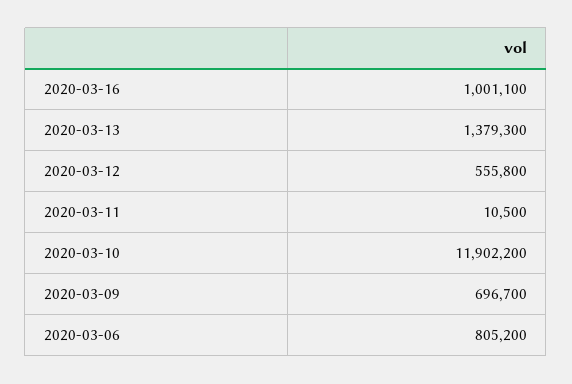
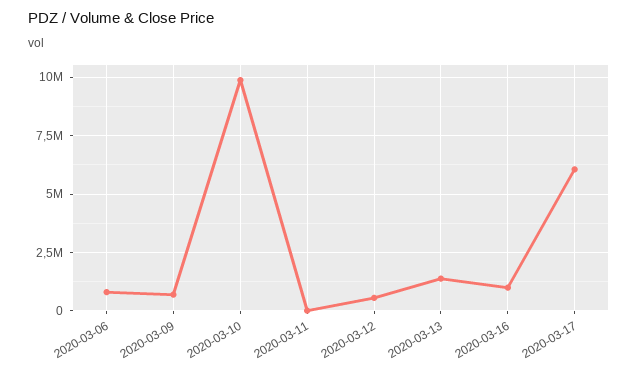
2020-03-10: 11902200 -> 10000000
2020-03-17: none -> 6000000

